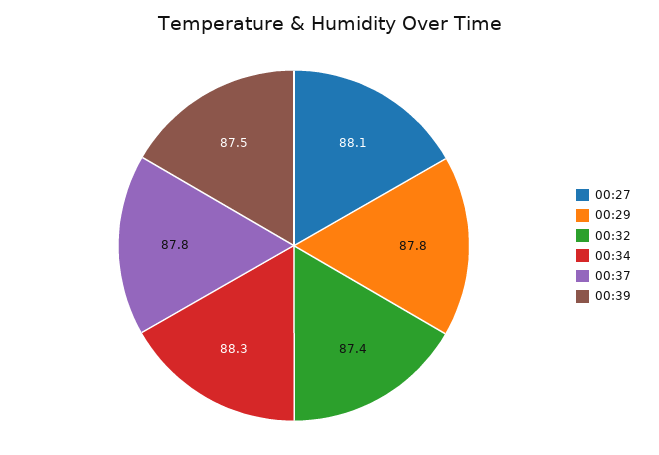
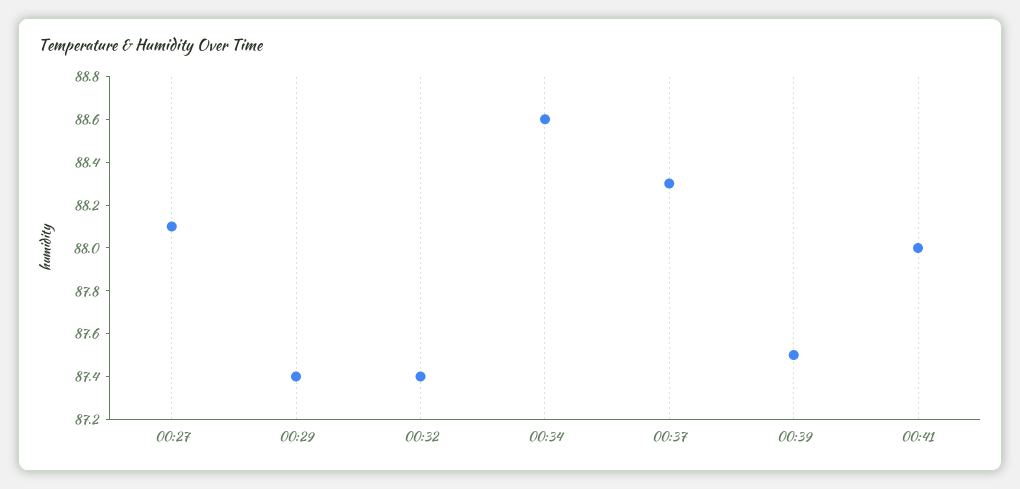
00:29: 87.8 -> 87.4
00:34: 88.3 -> 88.6
00:37: 87.8 -> 88.3
00:41: none -> 88

